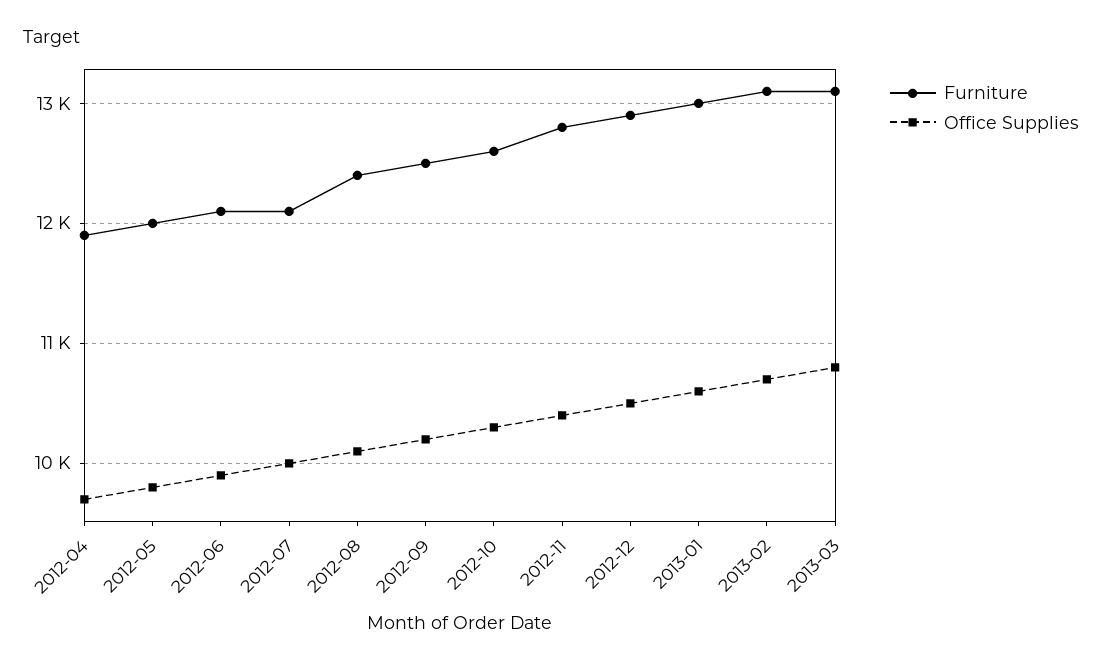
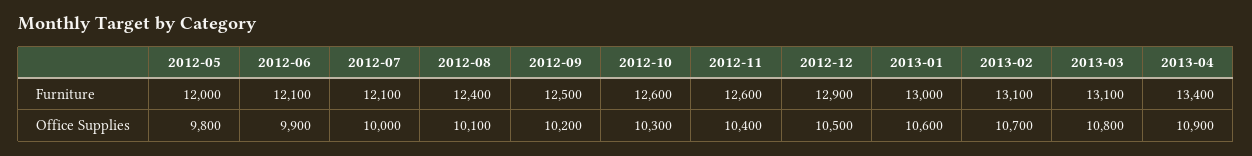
Furniture, 2012-04: 11900 -> none
Office Supplies, 2012-04: 9700 -> none
Furniture, 2012-11: 12800 -> 12600
Furniture, 2013-04: none -> 13400
Office Supplies, 2013-04: none -> 10900

